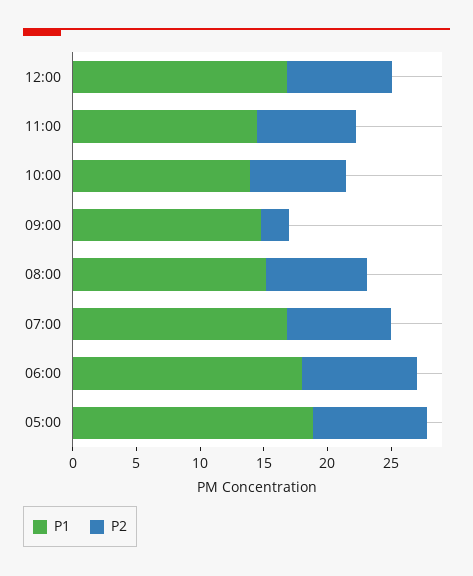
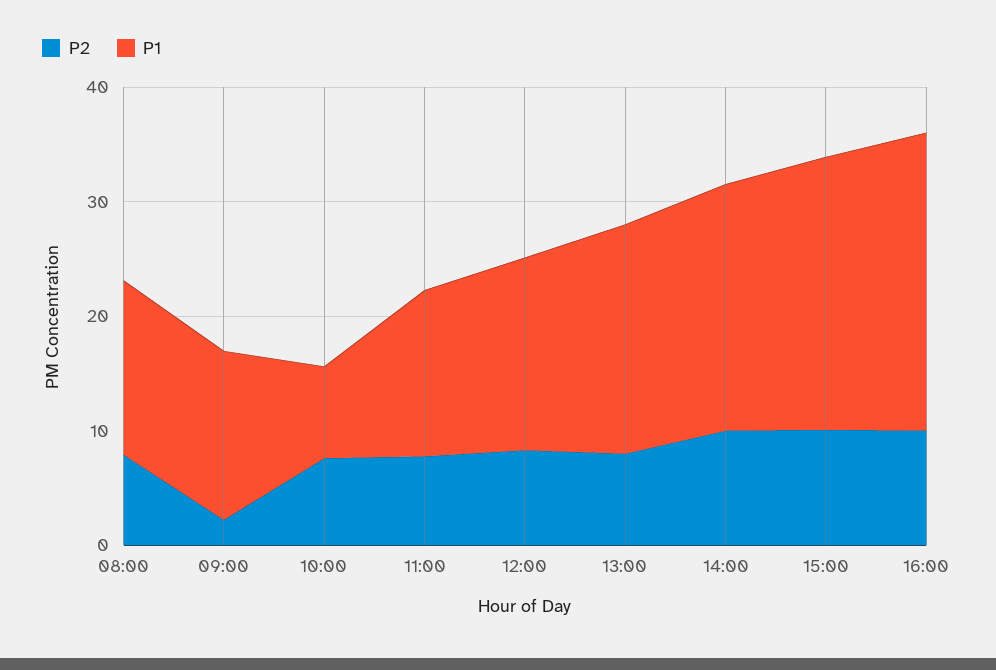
P1, 10:00: 14 -> 8
P1, 07:00: 17 -> none
P2, 07:00: 8 -> none
P1, 06:00: 18 -> none
P2, 06:00: 9 -> none
P1, 05:00: 19 -> none
P2, 05:00: 9 -> none
P2, 13:00: none -> 8
P1, 13:00: none -> 20
P2, 14:00: none -> 10
P1, 14:00: none -> 22
P2, 15:00: none -> 10
P1, 15:00: none -> 24
P2, 16:00: none -> 10
P1, 16:00: none -> 26

